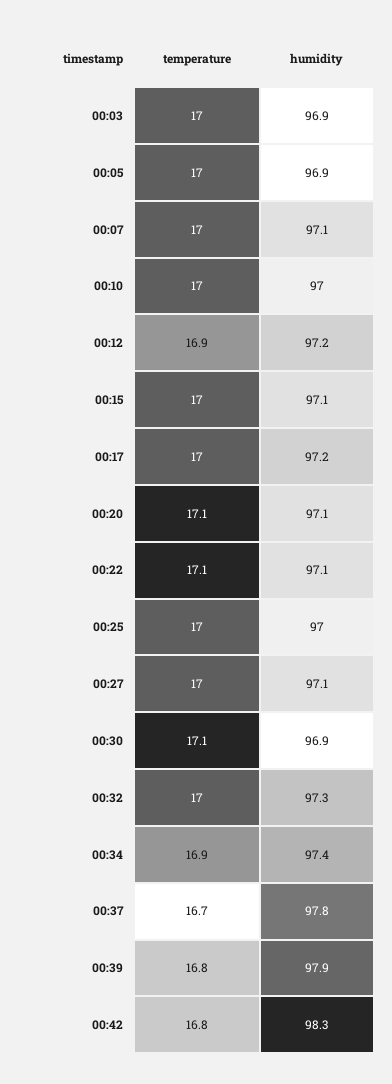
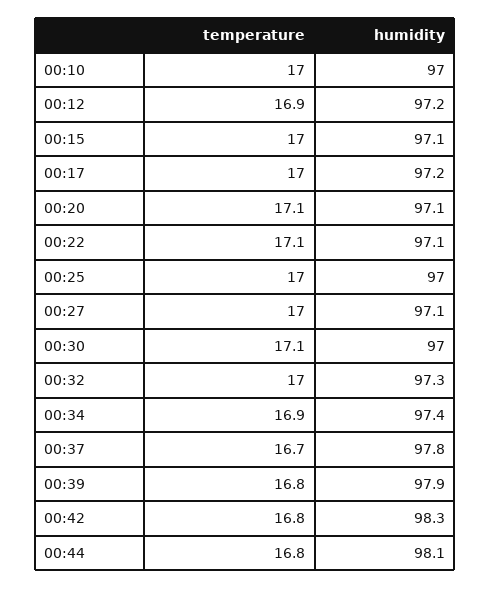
temperature, 00:03: 17 -> none
humidity, 00:03: 96.9 -> none
temperature, 00:05: 17 -> none
humidity, 00:05: 96.9 -> none
temperature, 00:07: 17 -> none
humidity, 00:07: 97.1 -> none
humidity, 00:30: 96.9 -> 97
temperature, 00:44: none -> 16.8
humidity, 00:44: none -> 98.1

